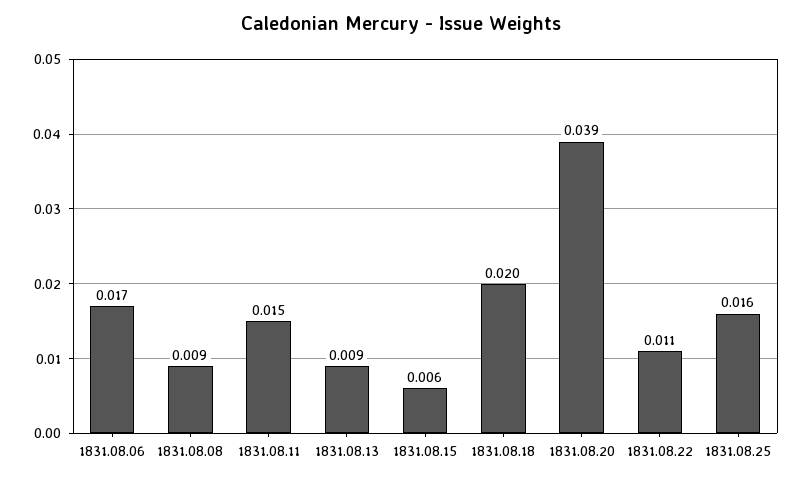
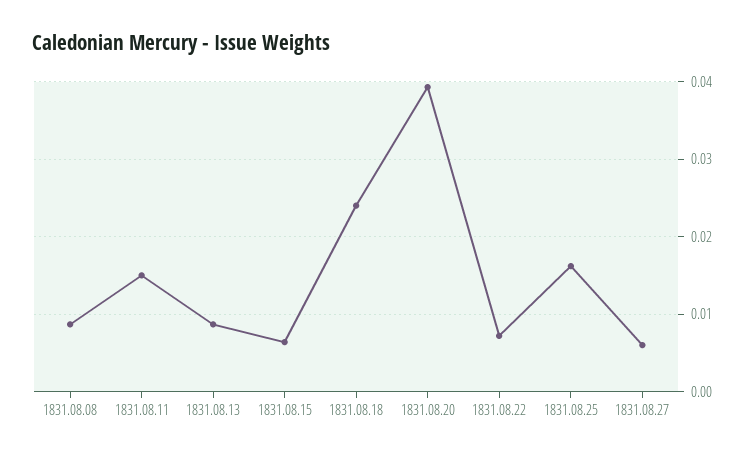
1831.08.06: 0.017 -> none
1831.08.18: 0.02 -> 0.024
1831.08.22: 0.011 -> 0.007
1831.08.27: none -> 0.006

